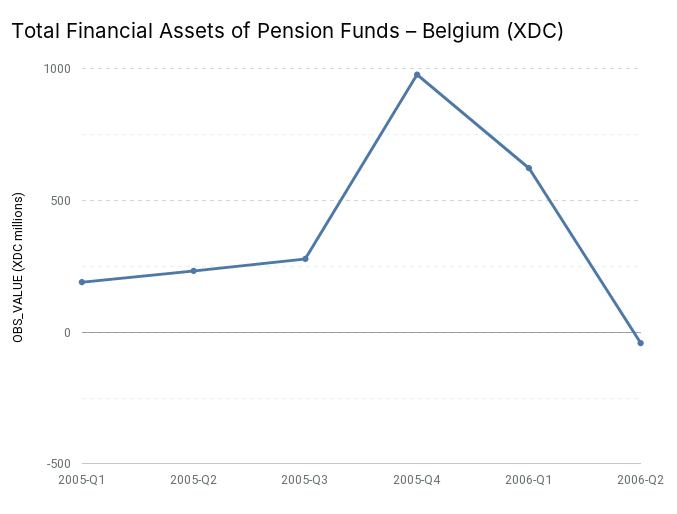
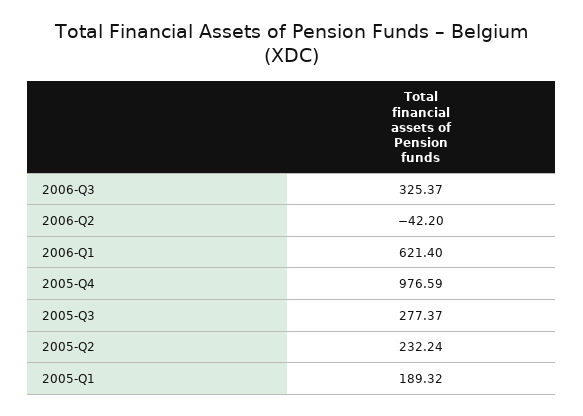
2006-Q3: none -> 325.37

